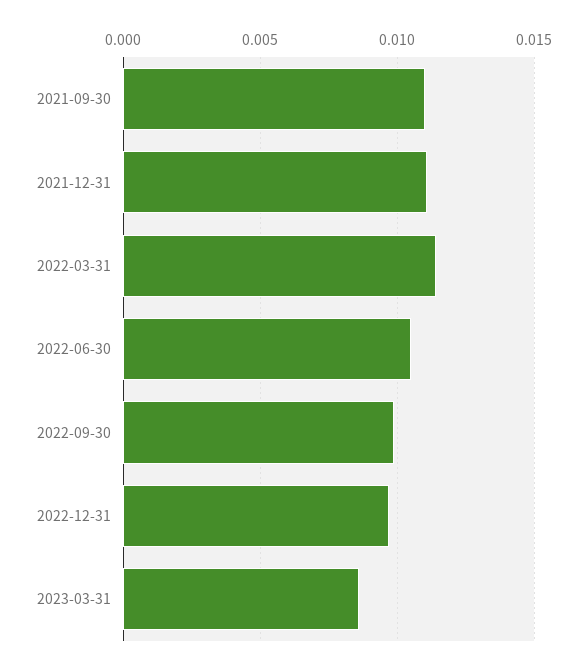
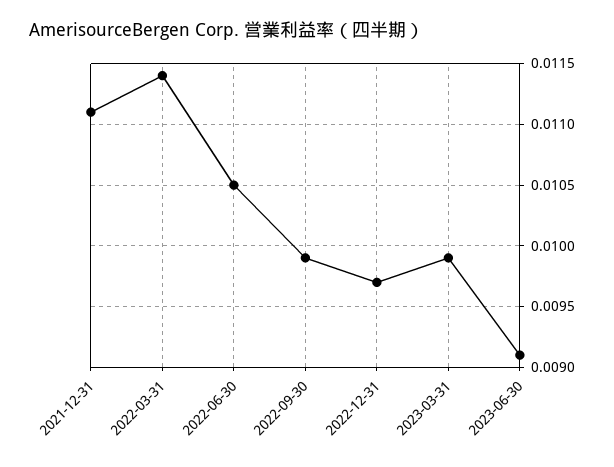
2021-09-30: 0.011 -> none
2023-03-31: 0.0085 -> 0.0099
2023-06-30: none -> 0.0091

